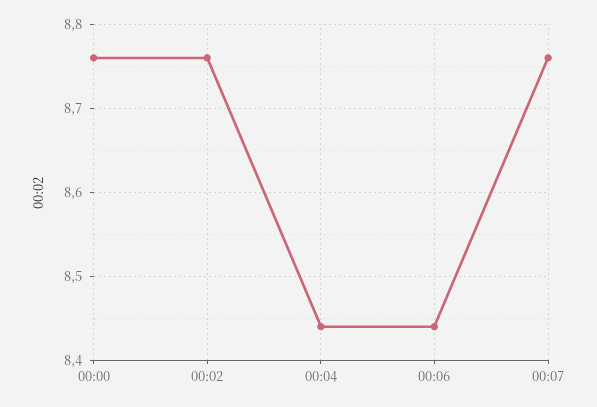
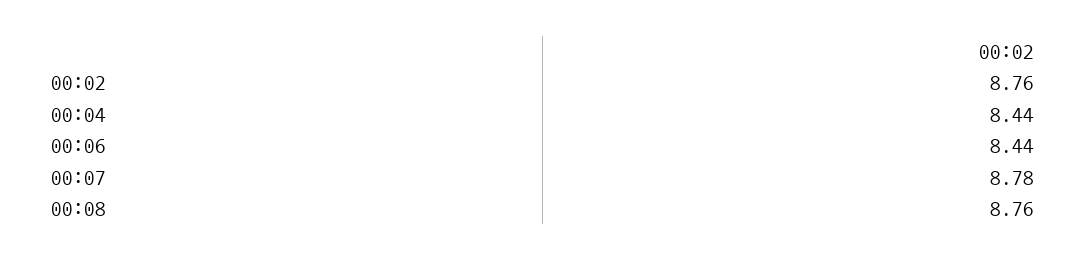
00:00: 8.76 -> none
00:07: 8.76 -> 8.78
00:08: none -> 8.76

